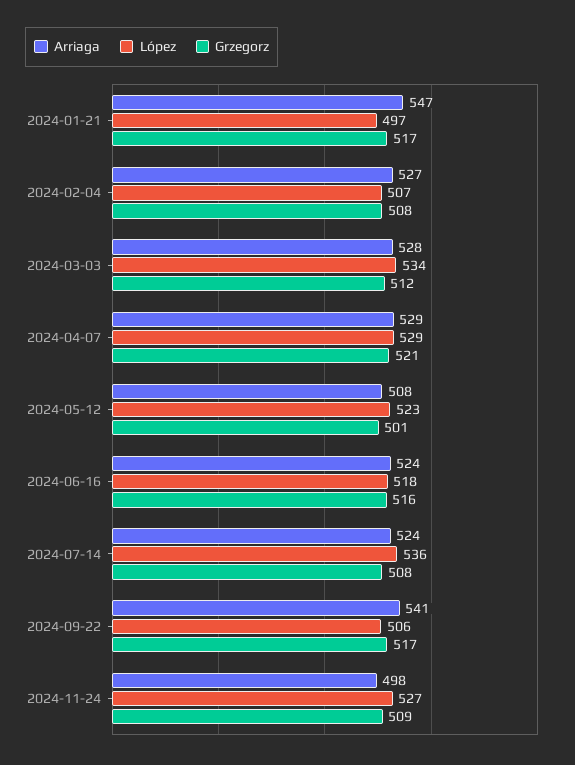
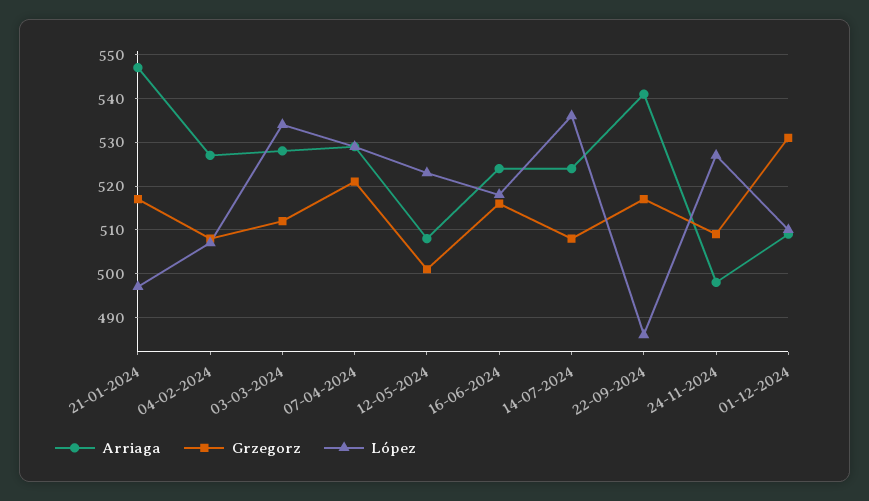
López, 2024-09-22: 506 -> 485
Arriaga, 01-12-2024: none -> 510
Grzegorz, 01-12-2024: none -> 530
López, 01-12-2024: none -> 510

